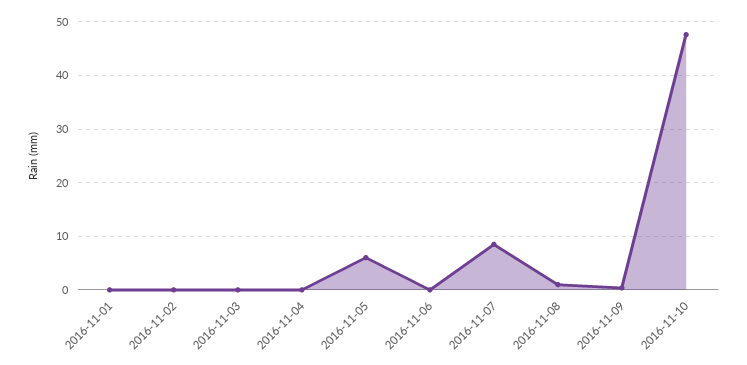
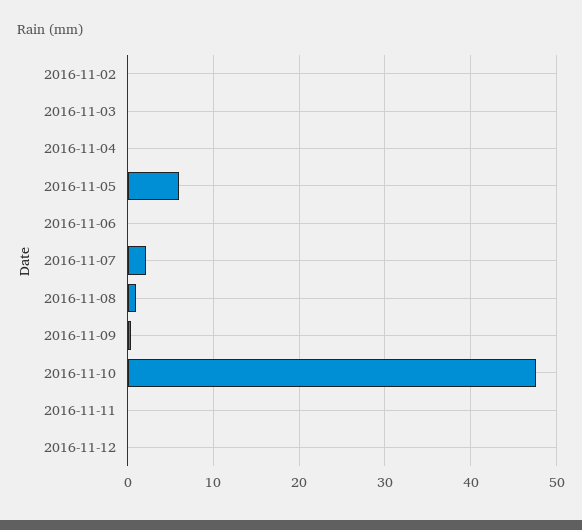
2016-11-01: 0 -> none
2016-11-07: 8 -> 2
2016-11-11: none -> 0
2016-11-12: none -> 0

